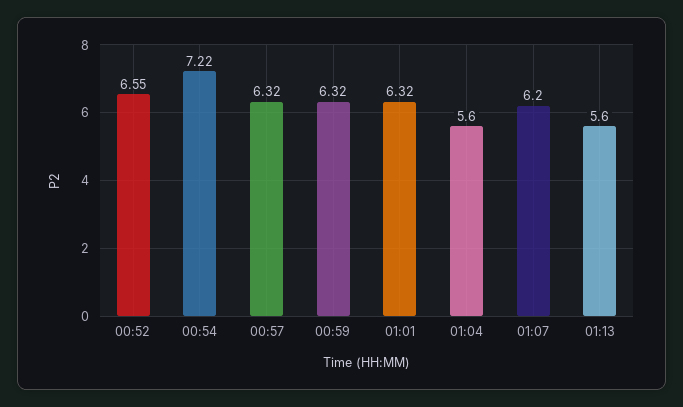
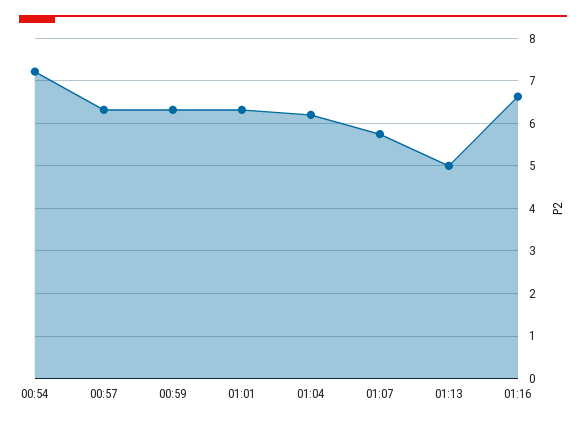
00:52: 6.55 -> none
01:04: 5.6 -> 6.2
01:07: 6.2 -> 5.8
01:13: 5.6 -> 5
01:16: none -> 6.6

